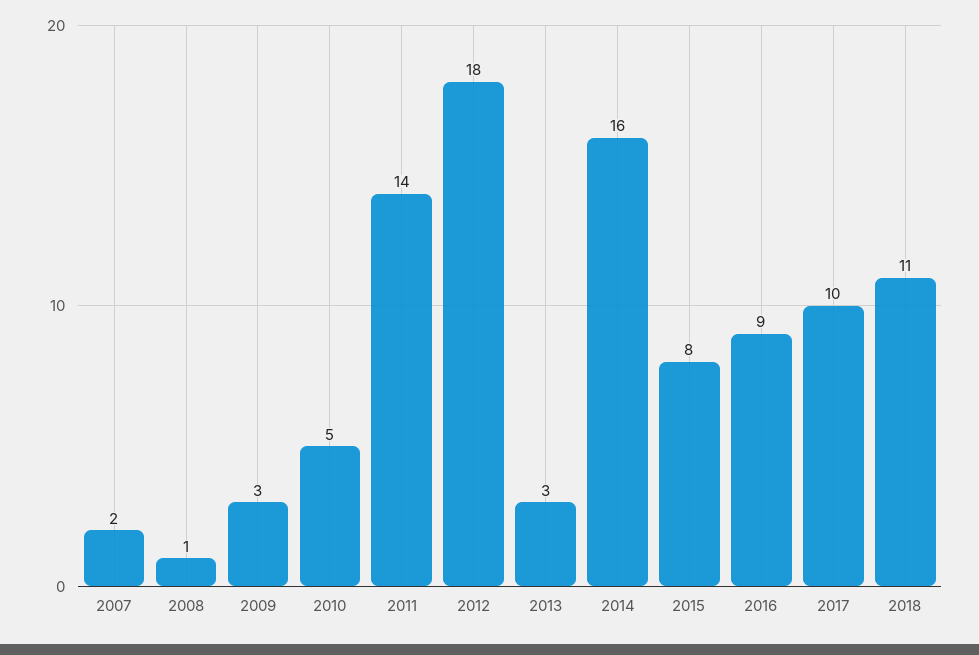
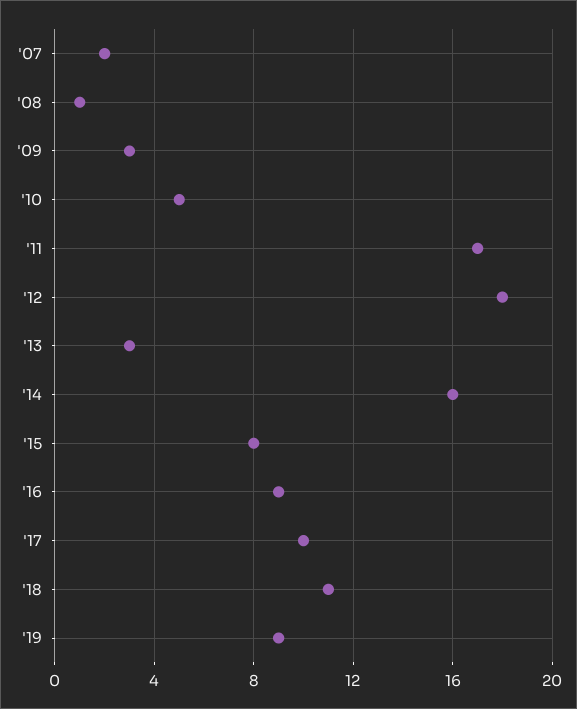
2011: 14 -> 17
'19: none -> 9

